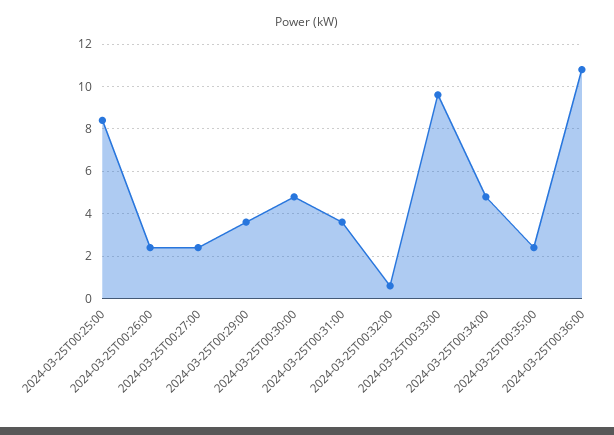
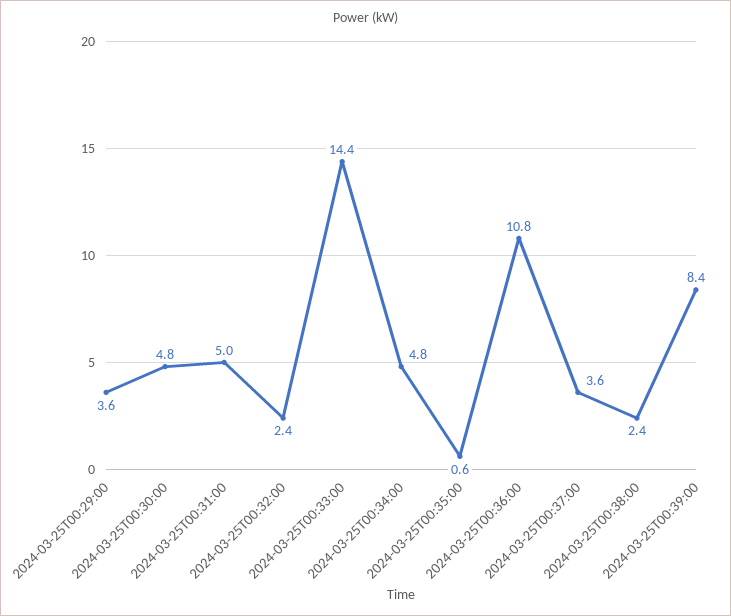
2024-03-25T00:25:00: 8.5 -> none
2024-03-25T00:26:00: 2.5 -> none
2024-03-25T00:27:00: 2.5 -> none
2024-03-25T00:31:00: 3.5 -> 5
2024-03-25T00:32:00: 0.5 -> 2.4
2024-03-25T00:33:00: 9.5 -> 14.4
2024-03-25T00:35:00: 2.5 -> 0.6
2024-03-25T00:37:00: none -> 3.6
2024-03-25T00:38:00: none -> 2.4
2024-03-25T00:39:00: none -> 8.4

